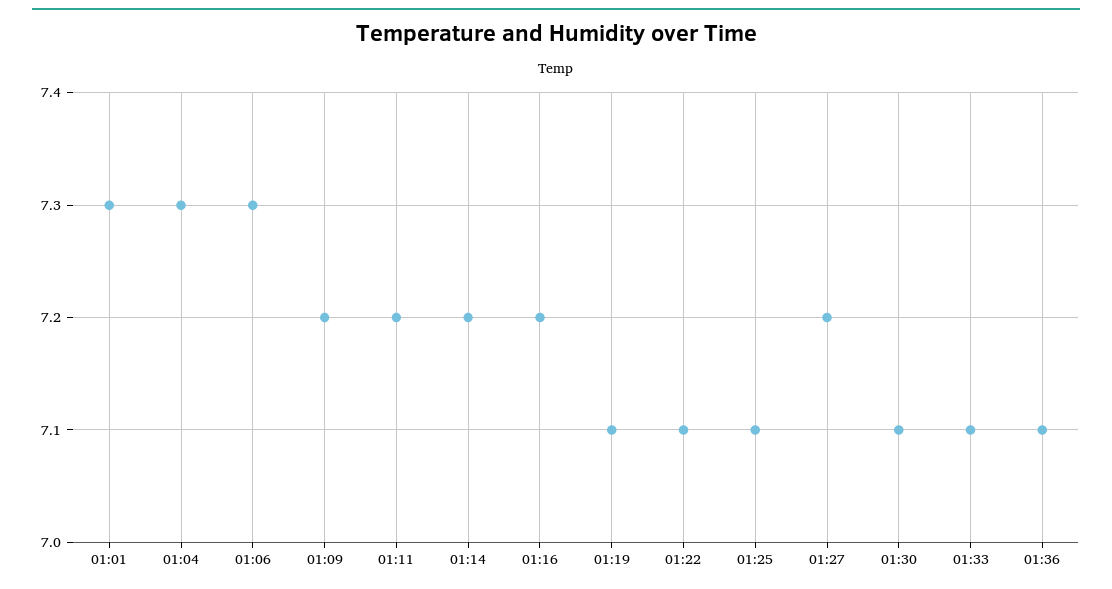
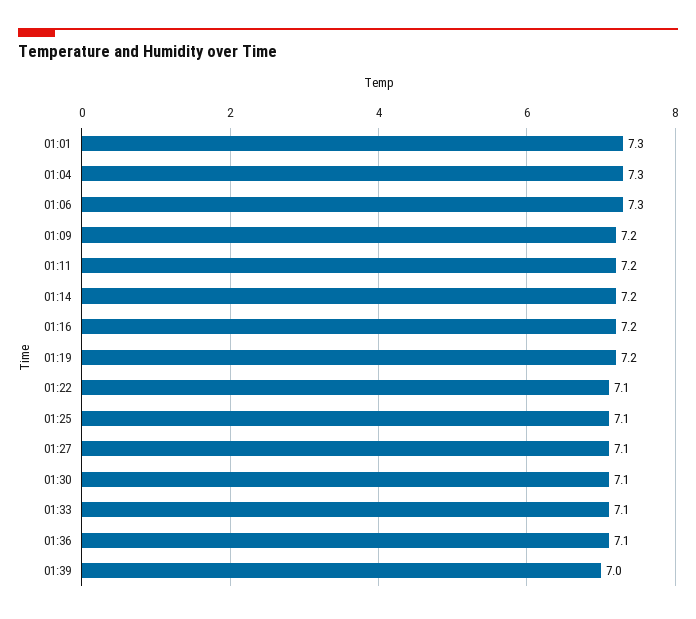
01:19: 7.1 -> 7.2
01:27: 7.2 -> 7.1
01:39: none -> 7

